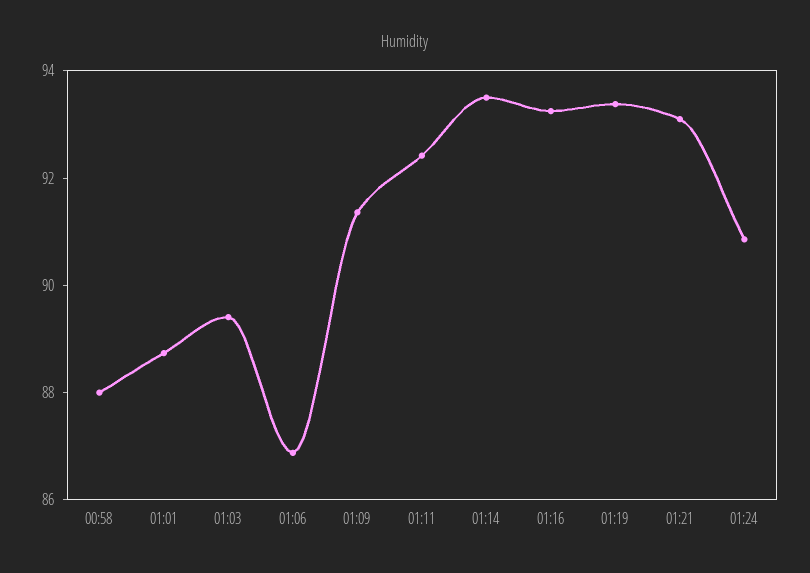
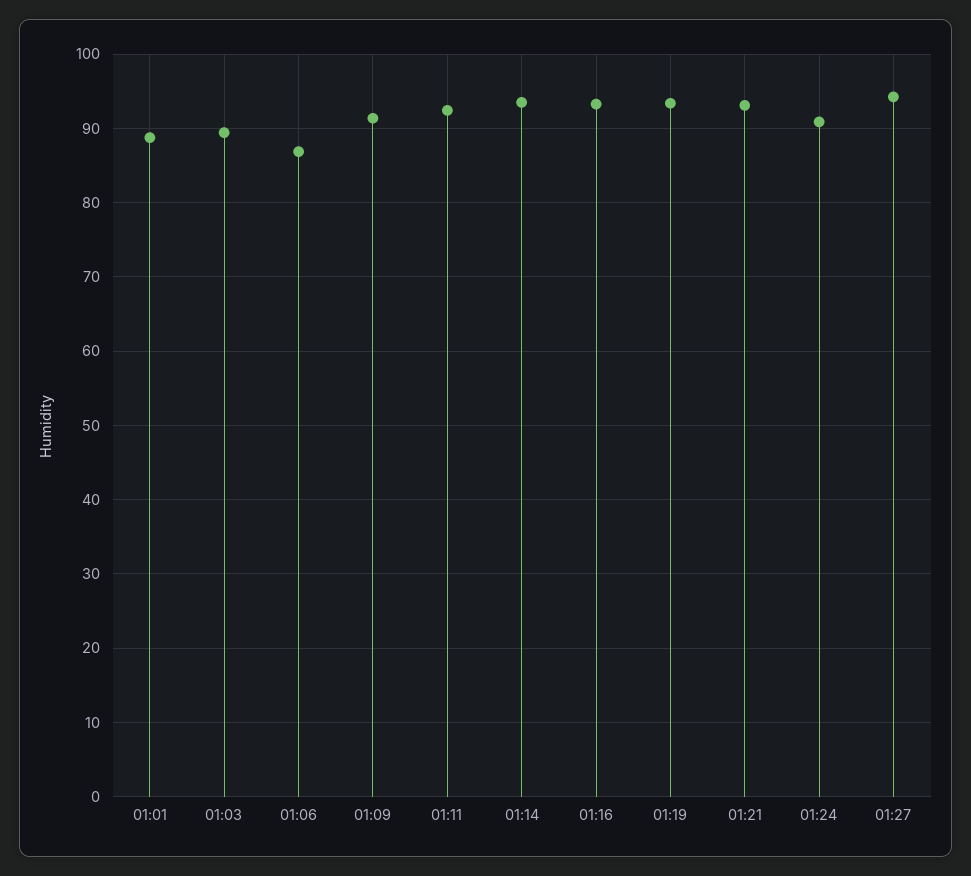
00:58: 88 -> none
01:27: none -> 94

